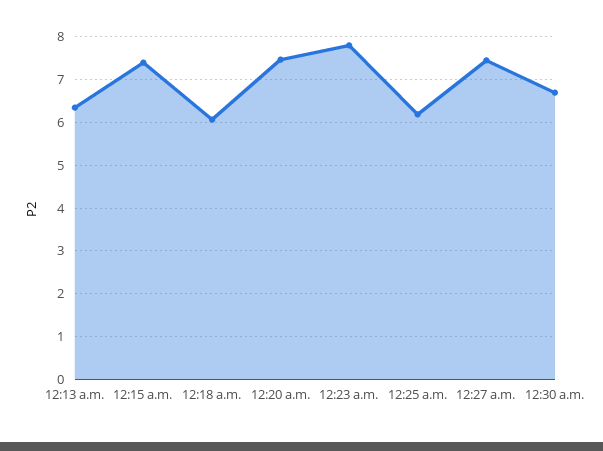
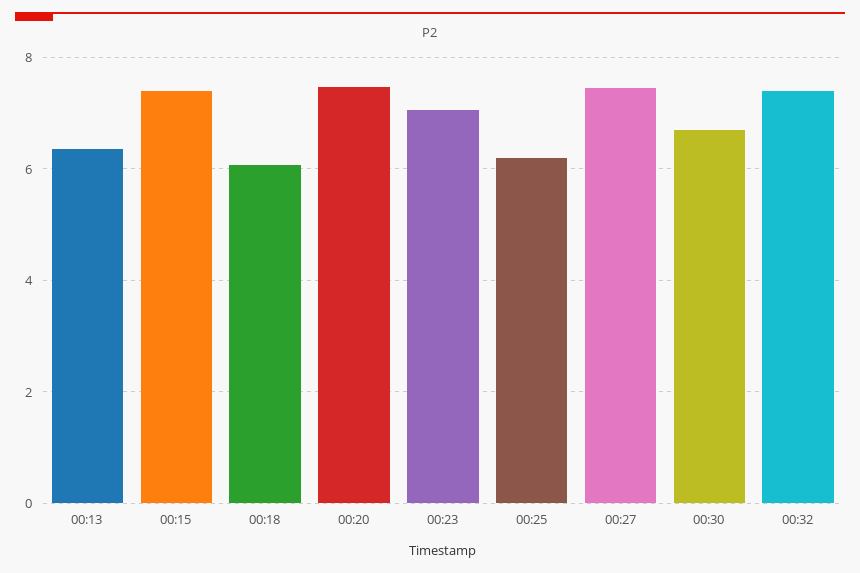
12:23 a.m.: 7.8 -> 7
00:32: none -> 7.4

